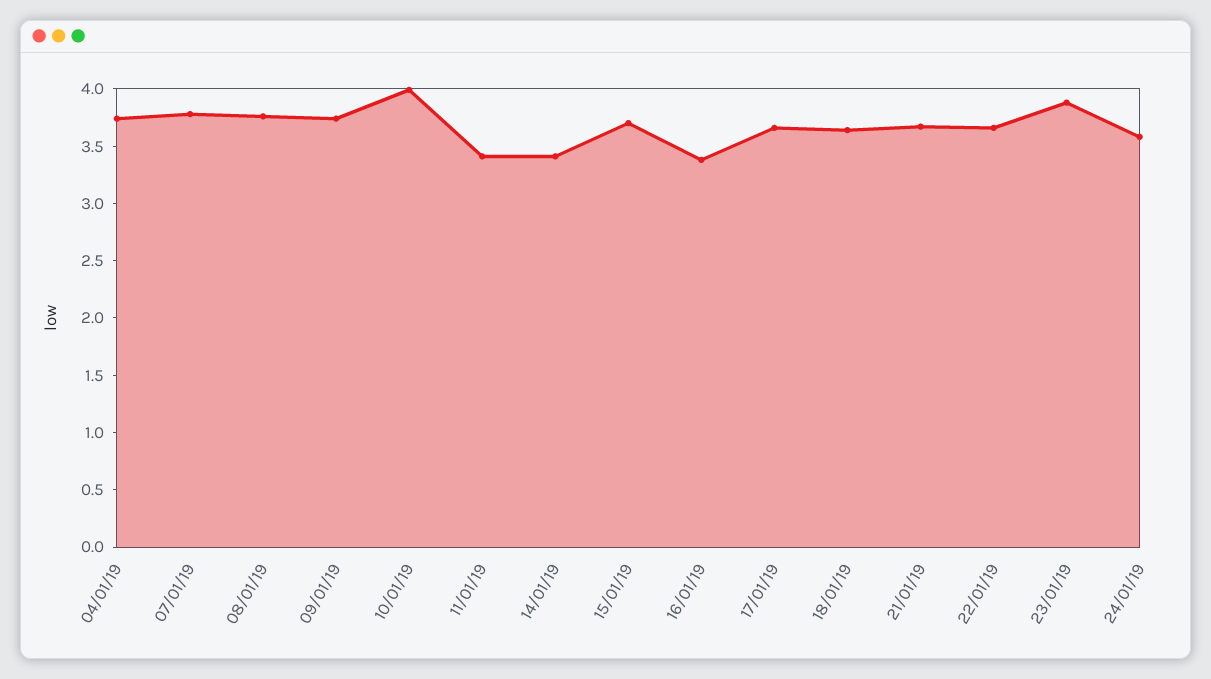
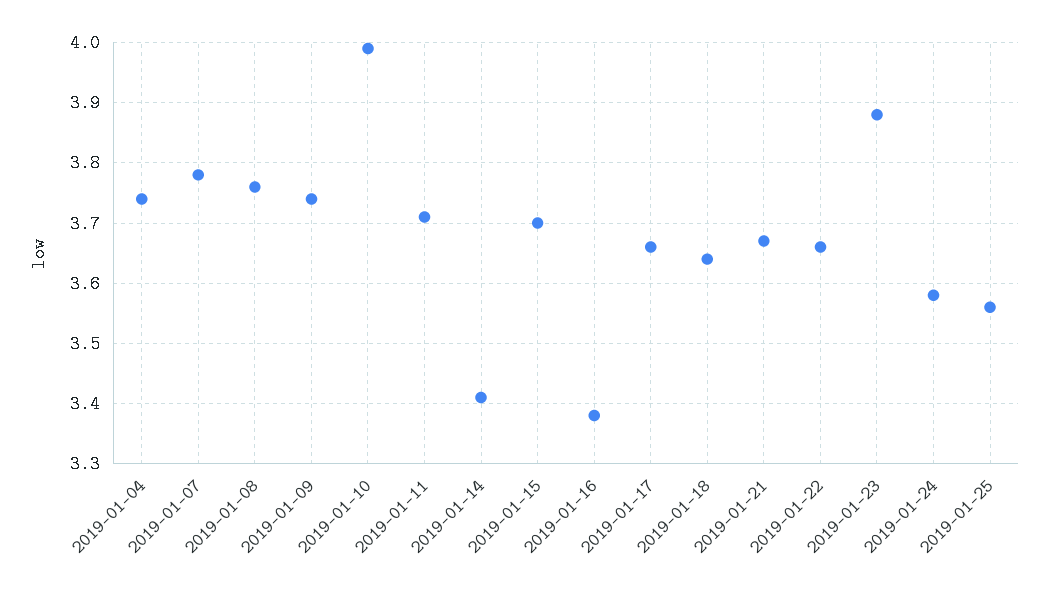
11/01/19: 3.4 -> 3.71
2019-01-25: none -> 3.56

